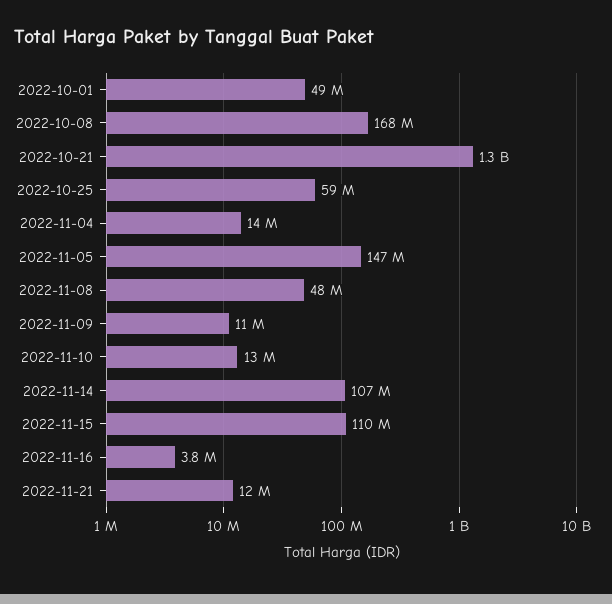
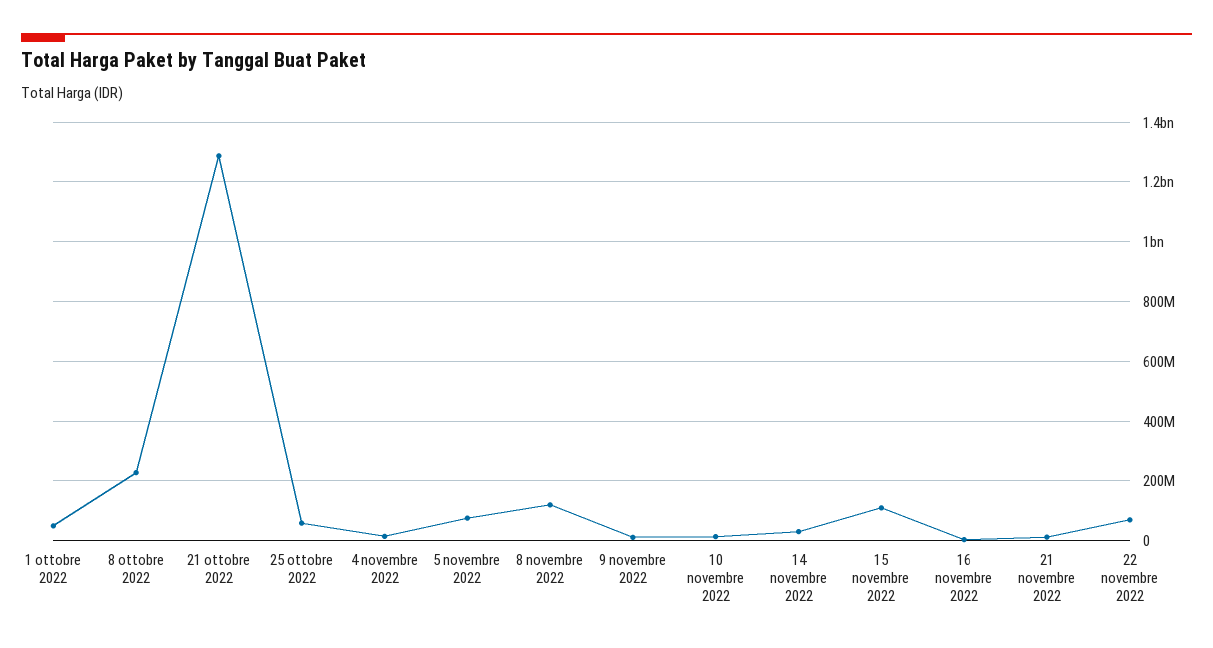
2022-10-08: 168000000 -> 225000000
2022-11-05: 147000000 -> 75000000
2022-11-08: 48000000 -> 125000000
2022-11-14: 107000000 -> 25000000
22 novembre 2022: none -> 75000000

